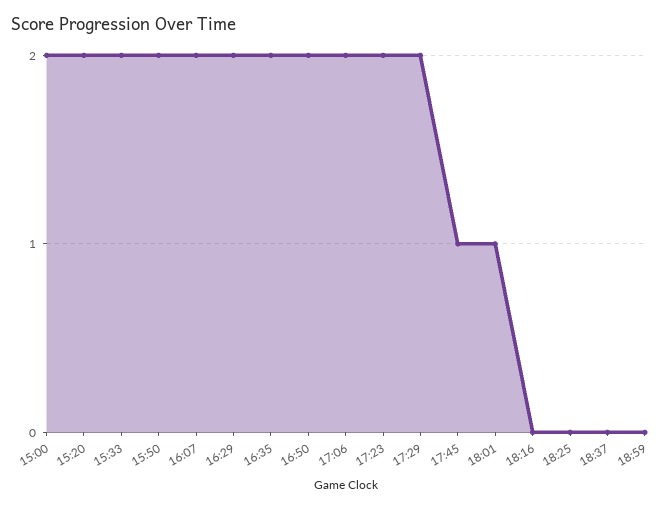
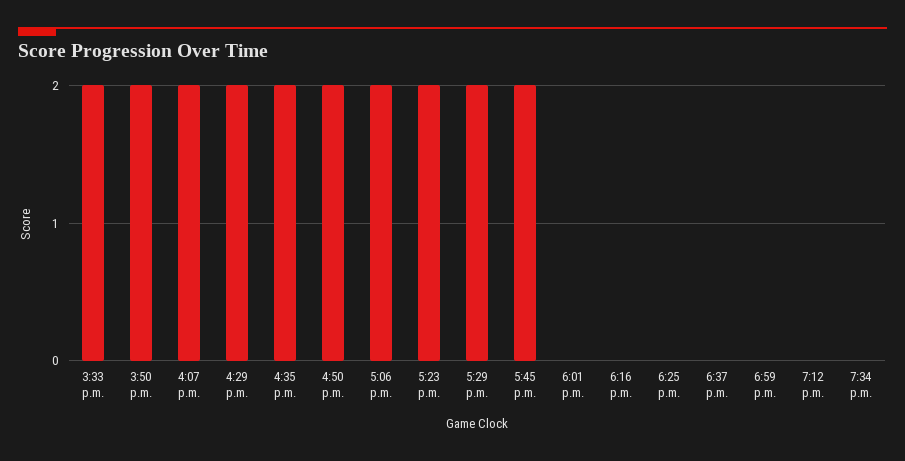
15:00: 2 -> none
15:20: 2 -> none
17:45: 1 -> 2
18:01: 1 -> 0
7:12 p.m.: none -> 0
7:34 p.m.: none -> 0

